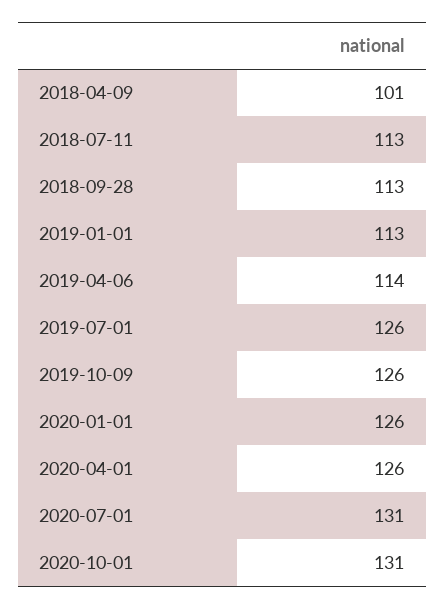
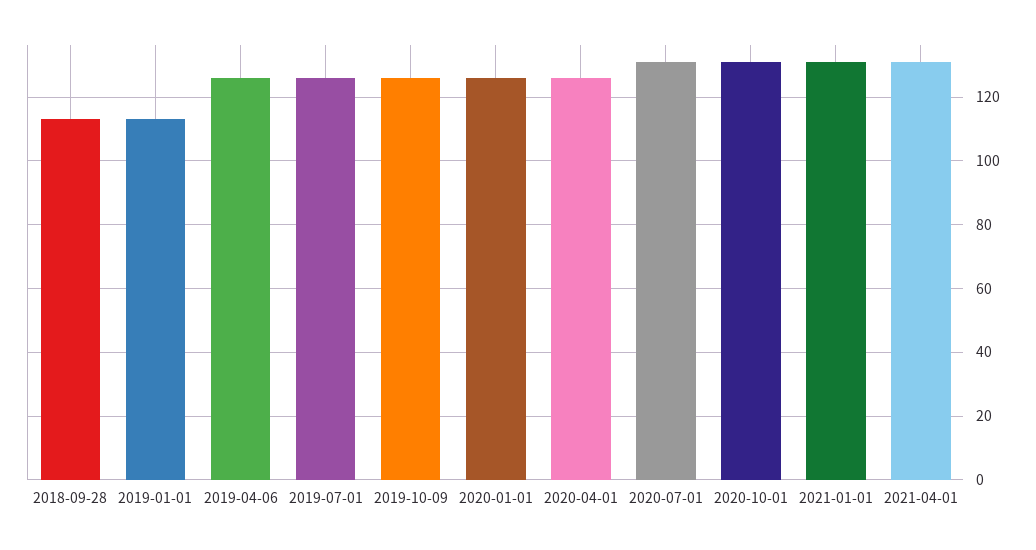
2018-04-09: 101 -> none
2018-07-11: 113 -> none
2019-04-06: 114 -> 125
2021-01-01: none -> 130
2021-04-01: none -> 130

